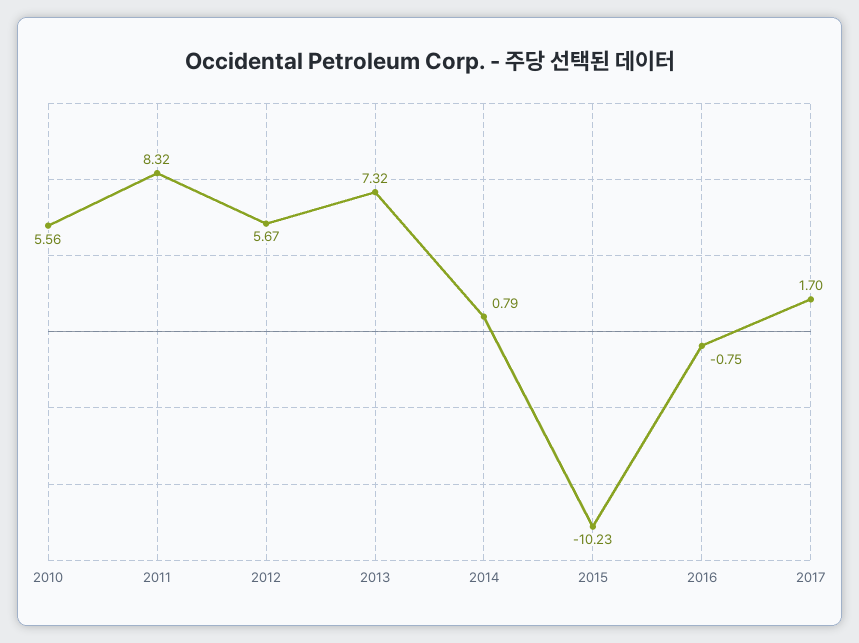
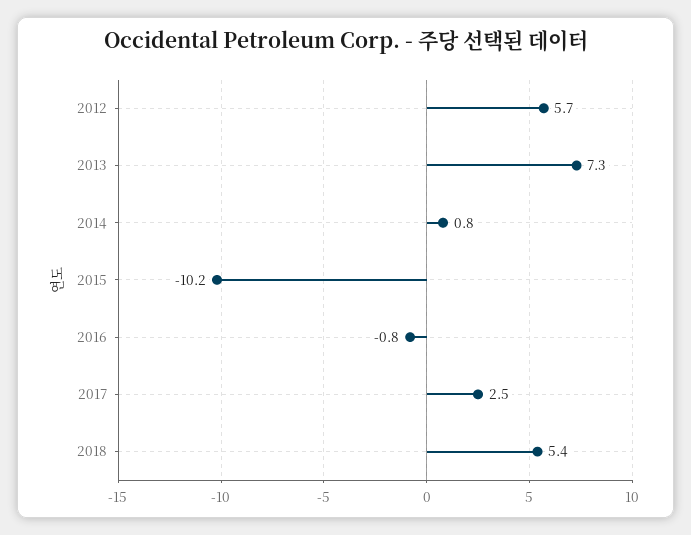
2010: 5.56 -> none
2011: 8.32 -> none
2017: 1.7 -> 2.5
2018: none -> 5.4

